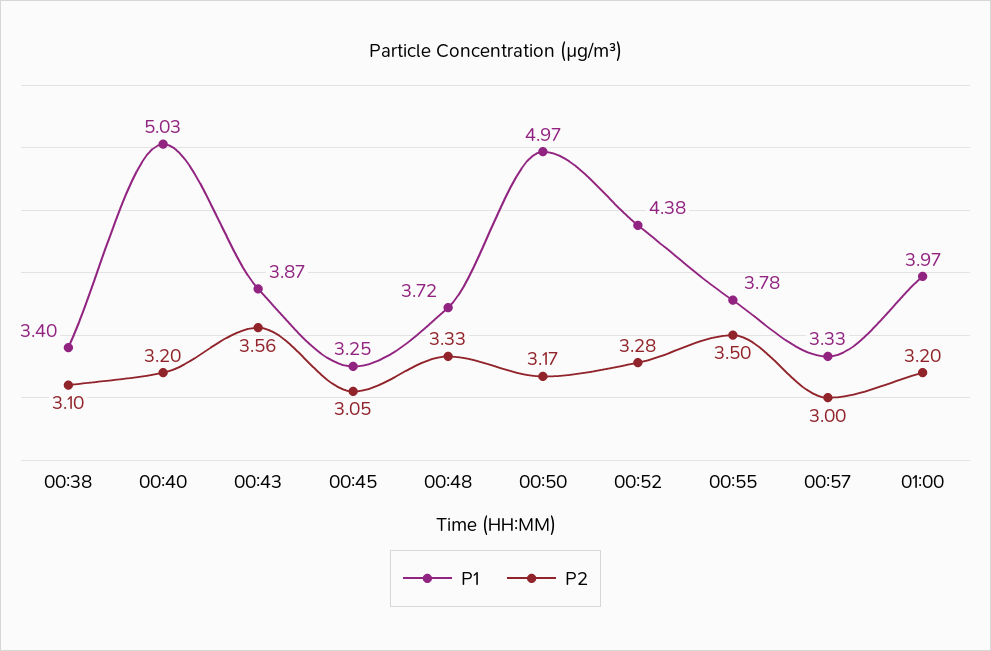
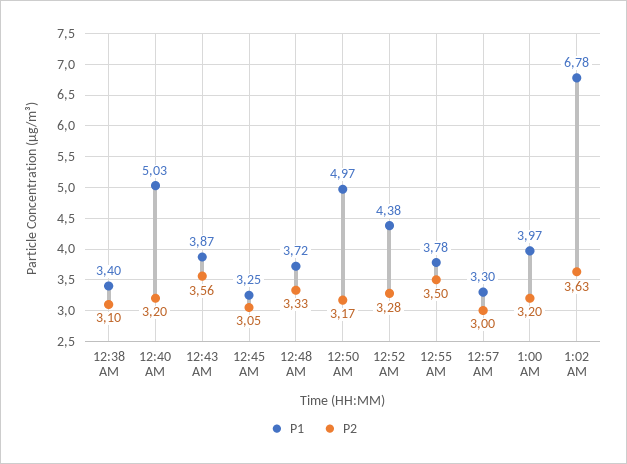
P1, 00:57: 3.33 -> 3.3
P1, 1:02 AM: none -> 6.78
P2, 1:02 AM: none -> 3.63

